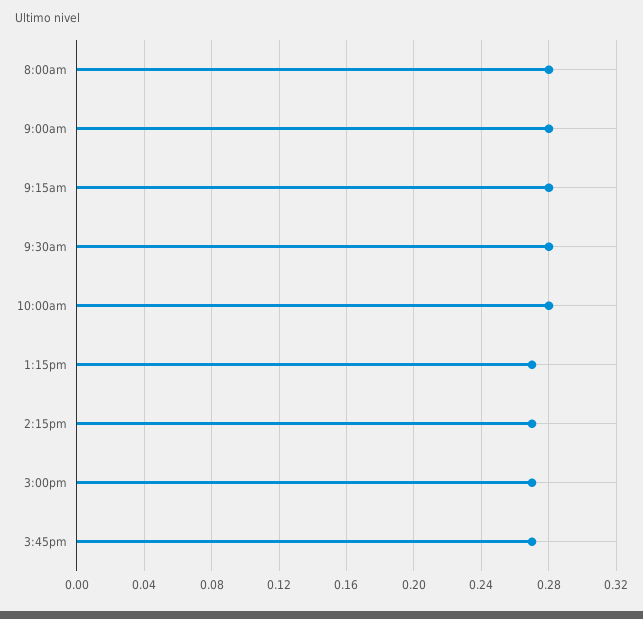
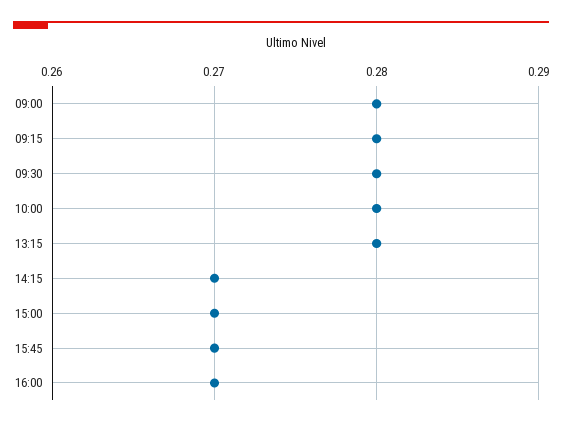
8:00am: 0.28 -> none
1:15pm: 0.27 -> 0.28
16:00: none -> 0.27

